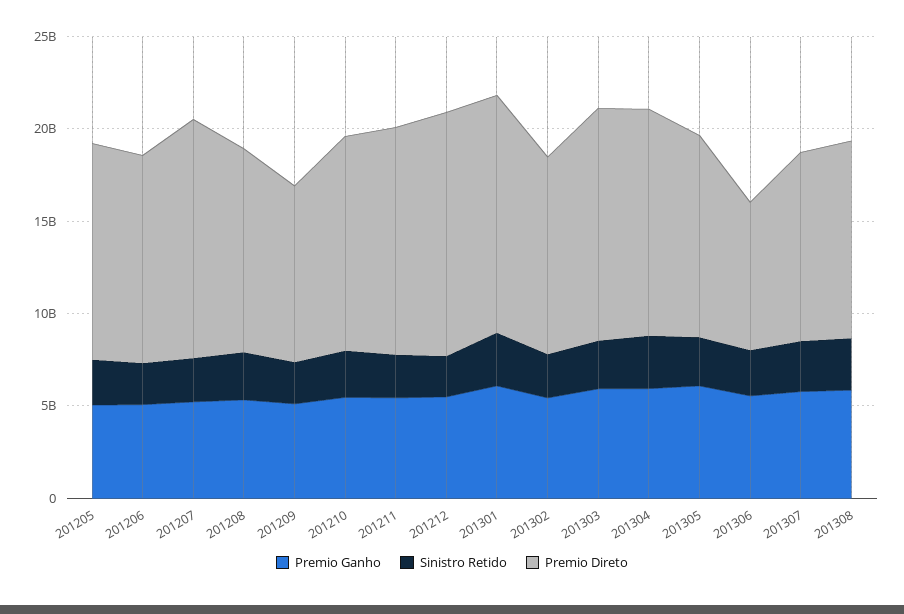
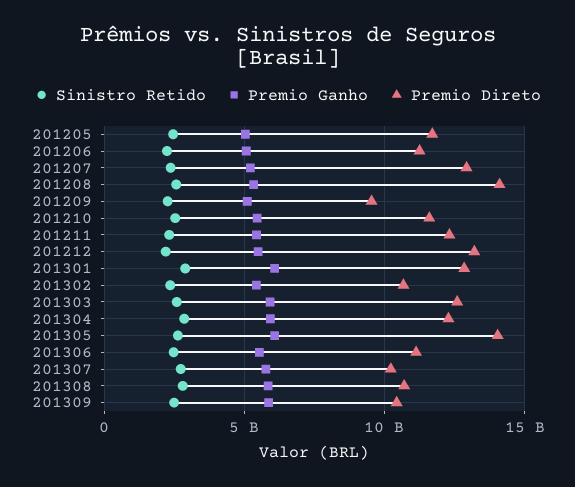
Premio Direto, 201208: 11000000000 -> 14000000000
Premio Direto, 201305: 11000000000 -> 14000000000
Premio Direto, 201306: 8000000000 -> 11000000000
Sinistro Retido, 201309: none -> 2500000000
Premio Ganho, 201309: none -> 6000000000
Premio Direto, 201309: none -> 10500000000

